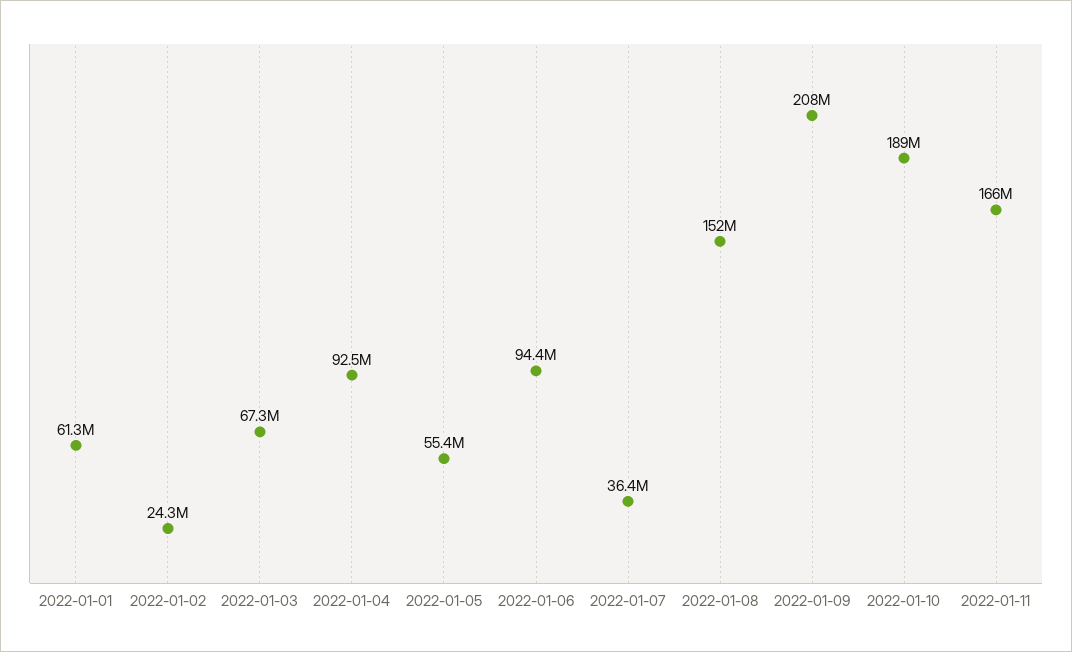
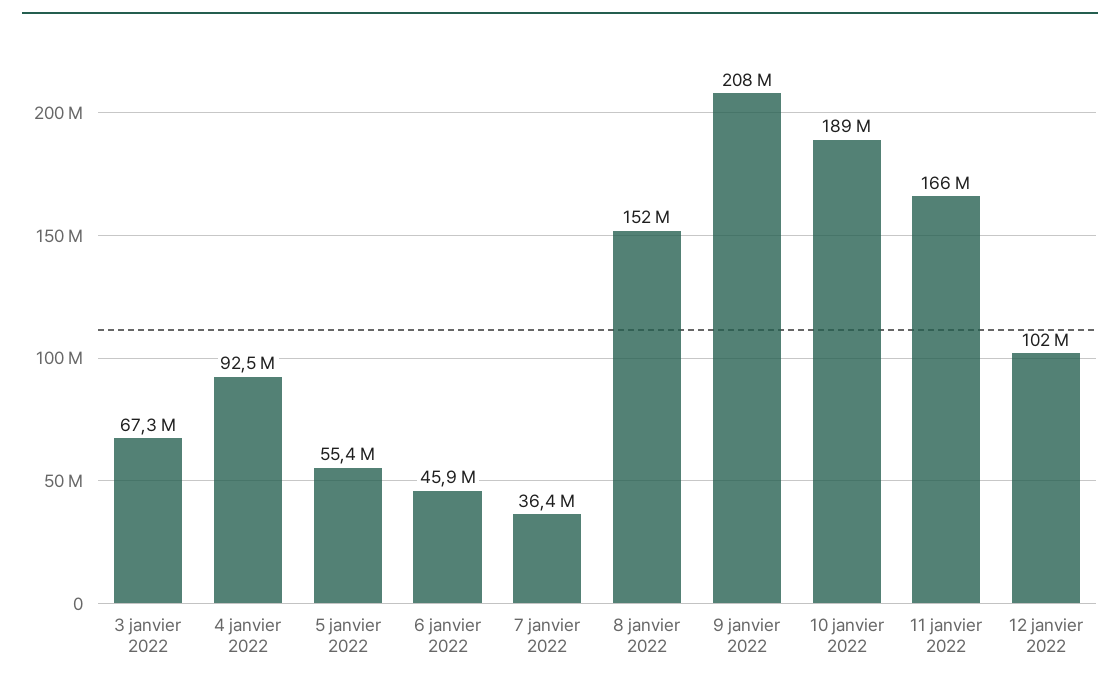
2022-01-01: 61300000 -> none
2022-01-02: 24300000 -> none
2022-01-06: 94400000 -> 45900000
12 janvier 2022: none -> 102000000

